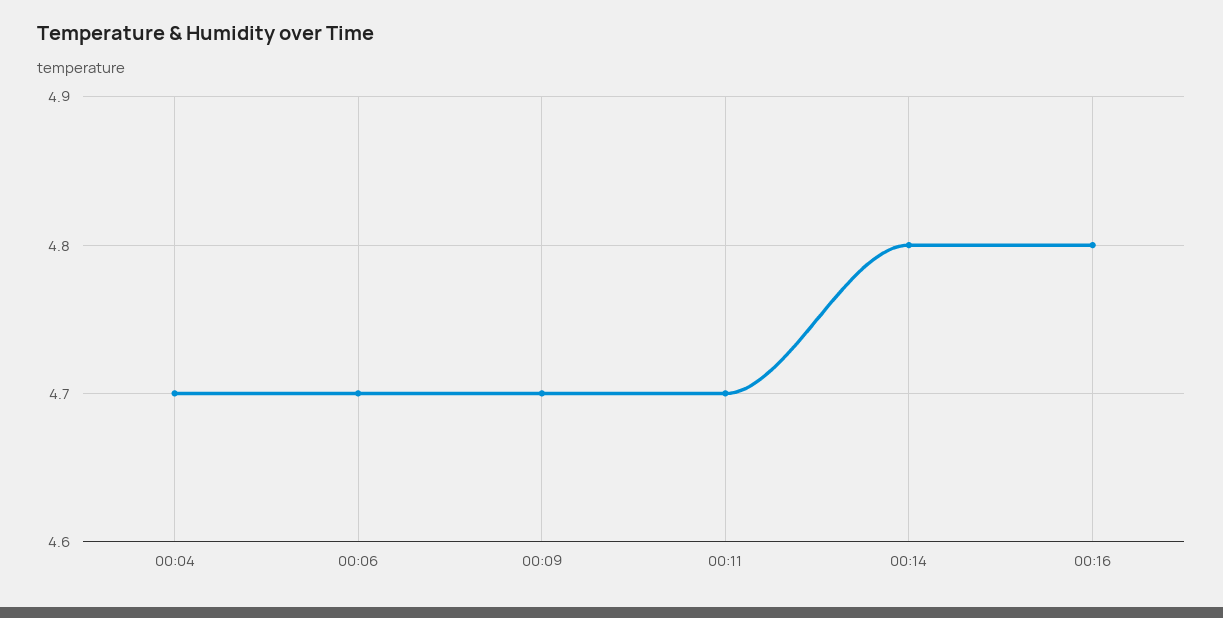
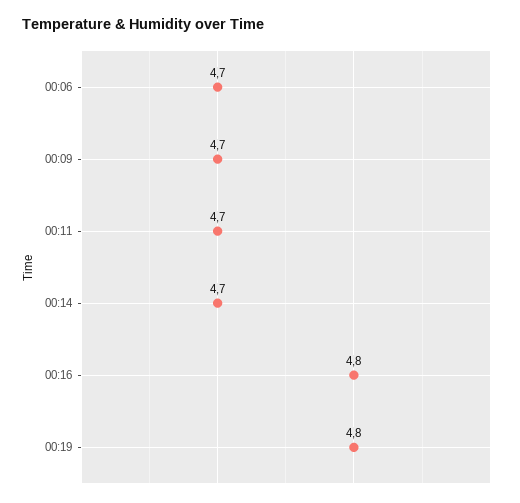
00:04: 4.7 -> none
00:14: 4.8 -> 4.7
00:19: none -> 4.8

